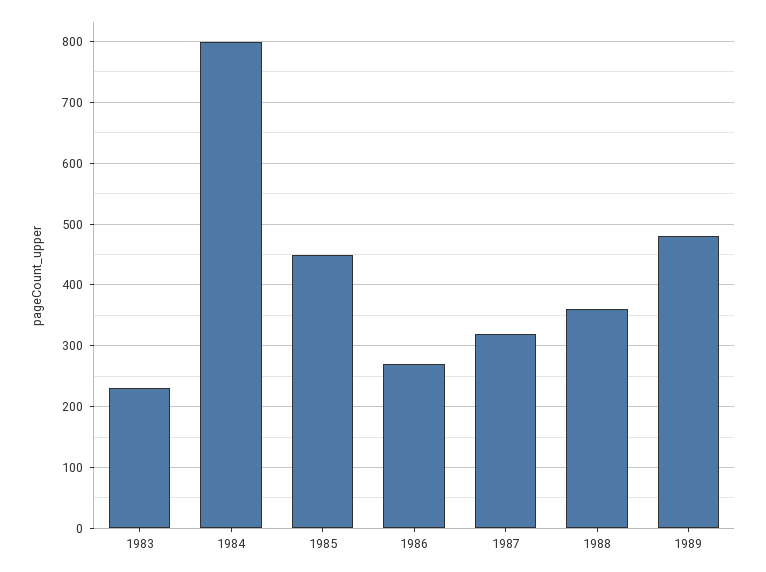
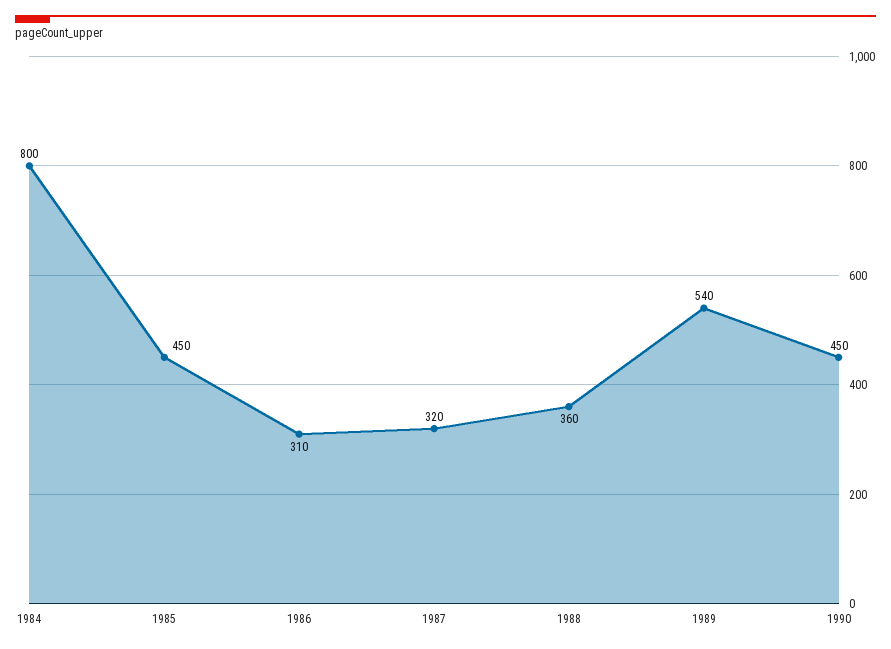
1983: 230 -> none
1986: 270 -> 310
1989: 480 -> 540
1990: none -> 450

